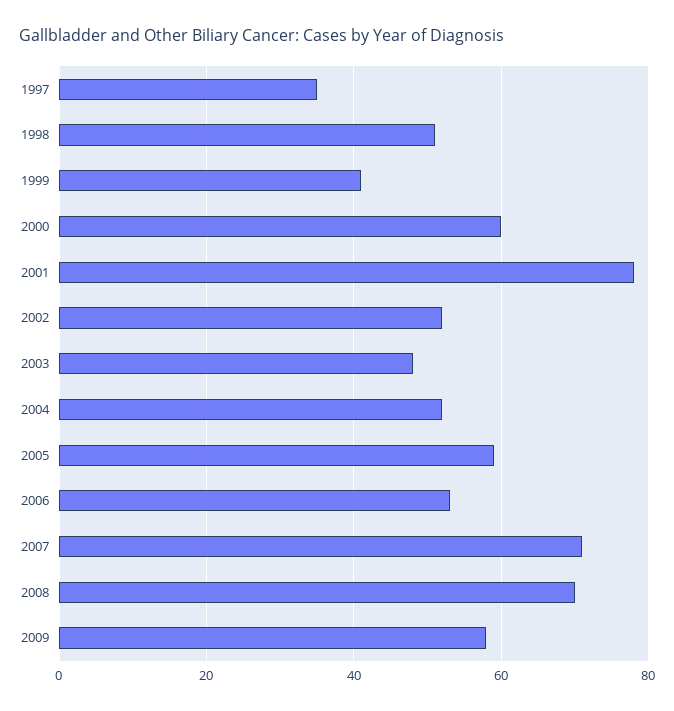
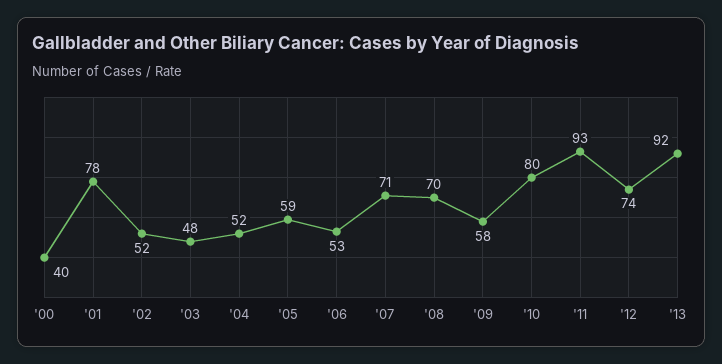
1997: 35 -> none
1998: 50 -> none
1999: 40 -> none
2000: 60 -> 40
'10: none -> 80
'11: none -> 93
'12: none -> 74
'13: none -> 92

